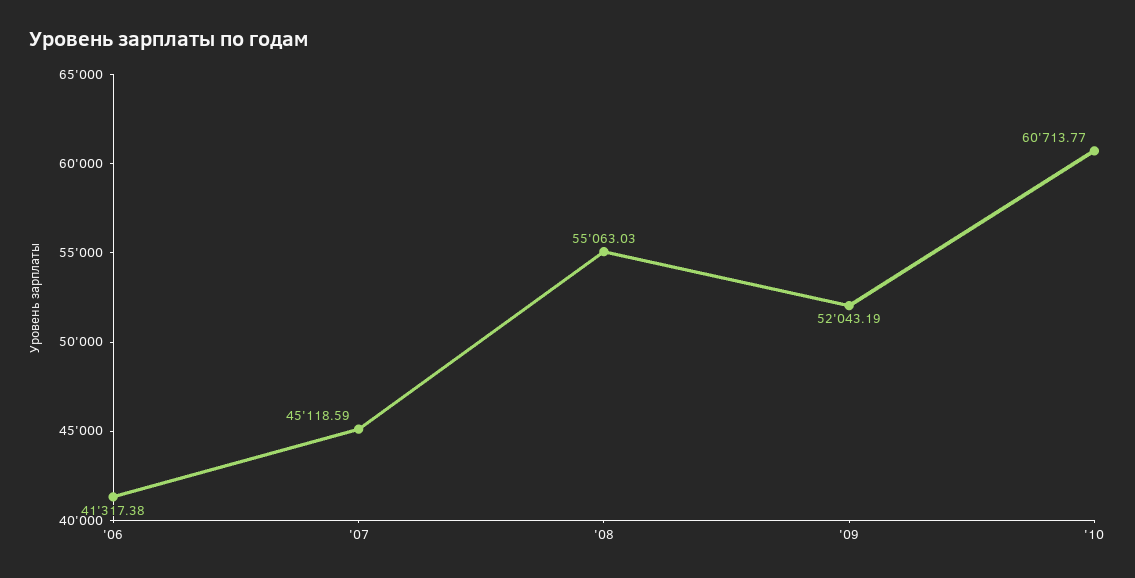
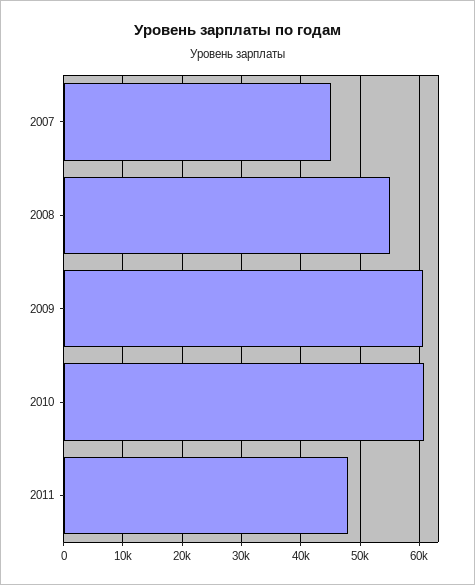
'06: 41317.38 -> none
'09: 52043.19 -> 60000
2011: none -> 48000

